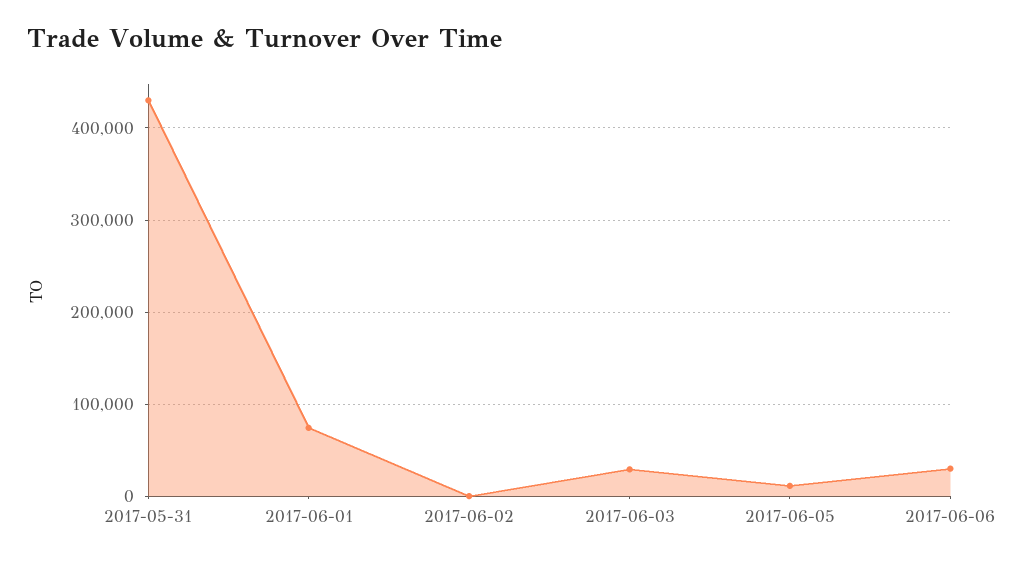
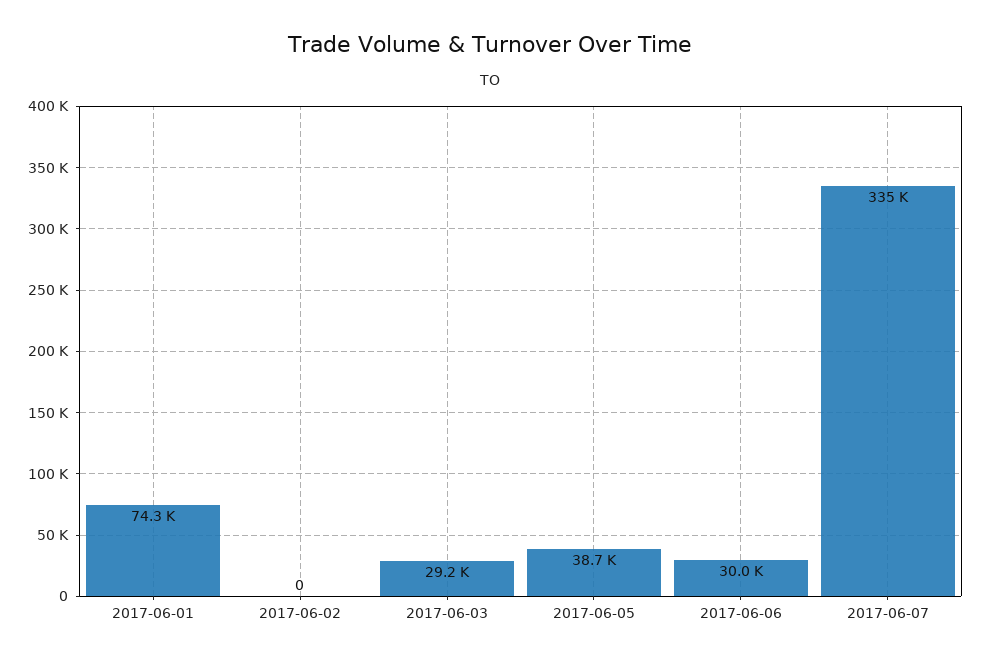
2017-05-31: 430000 -> none
2017-06-05: 10000 -> 38700
2017-06-07: none -> 335000

